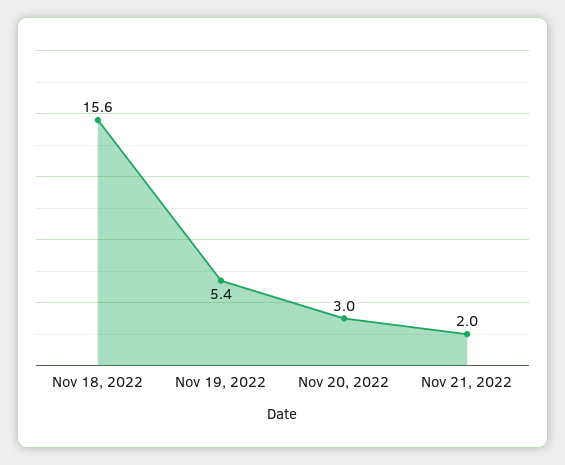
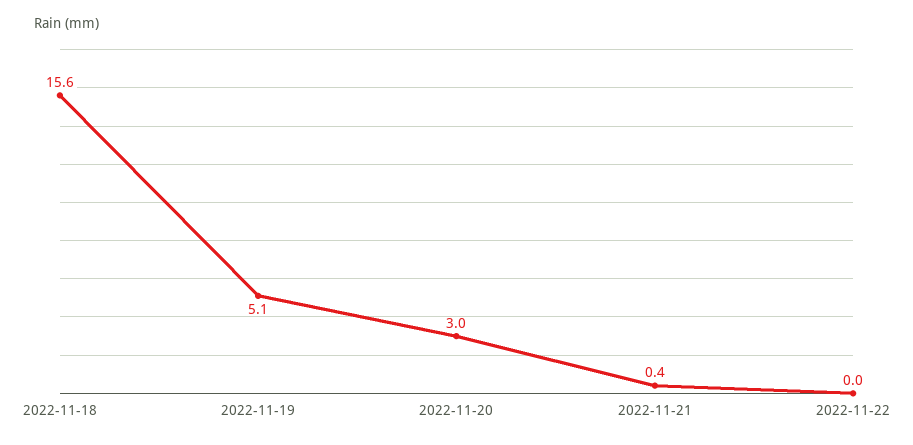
Nov 19, 2022: 5.4 -> 5.1
Nov 21, 2022: 2 -> 0.4
2022-11-22: none -> 0

